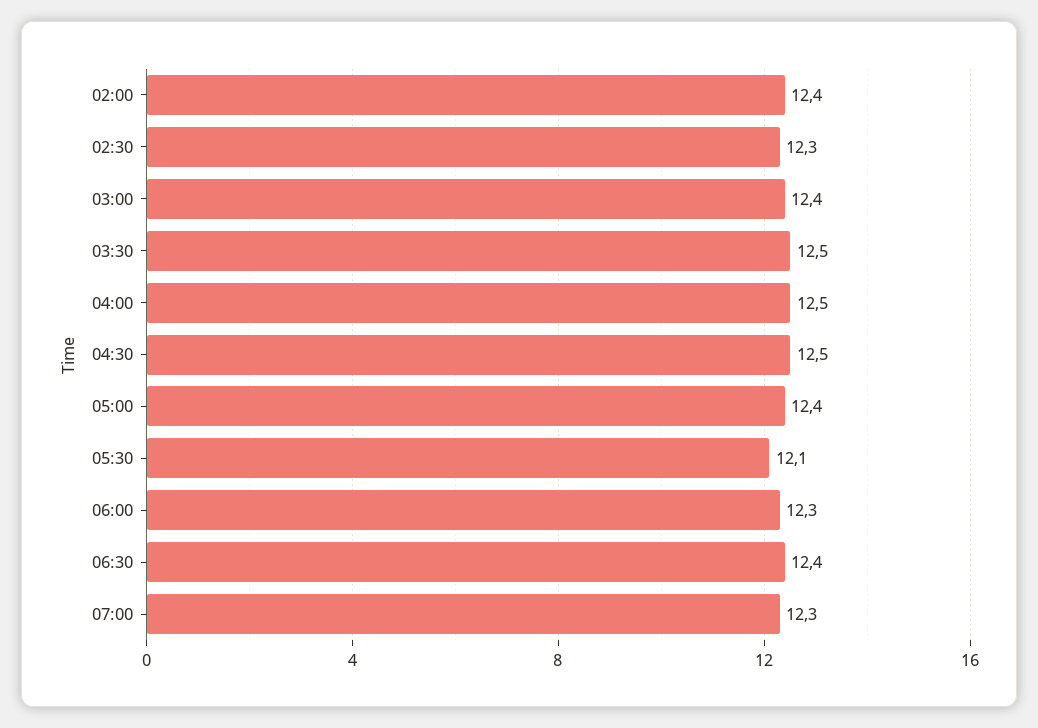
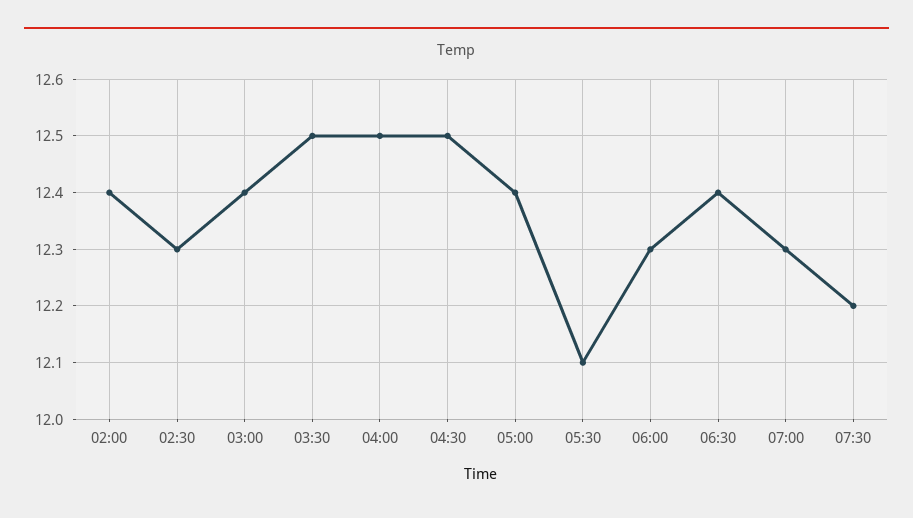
07:30: none -> 12.2

